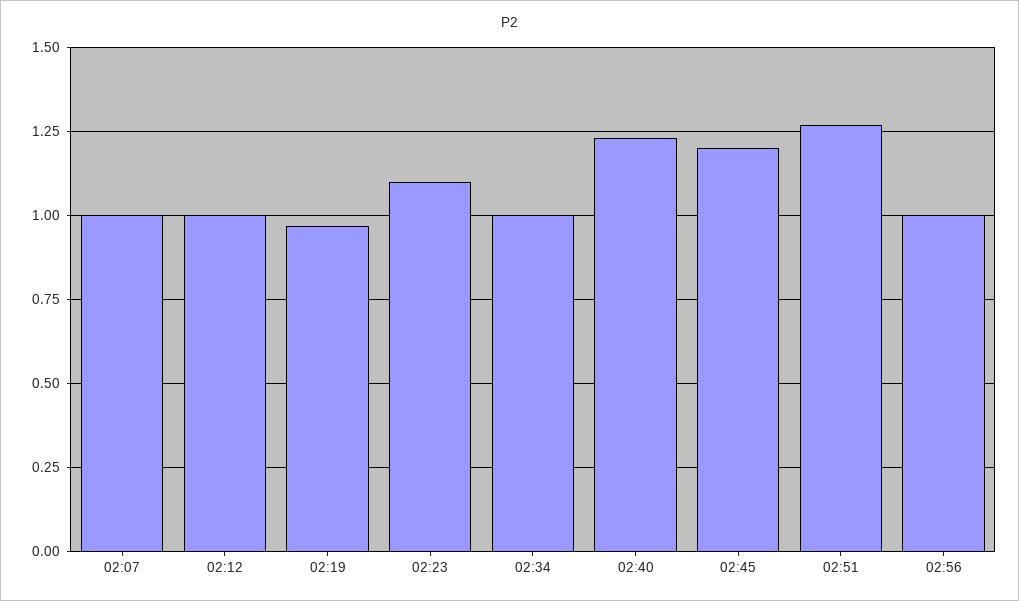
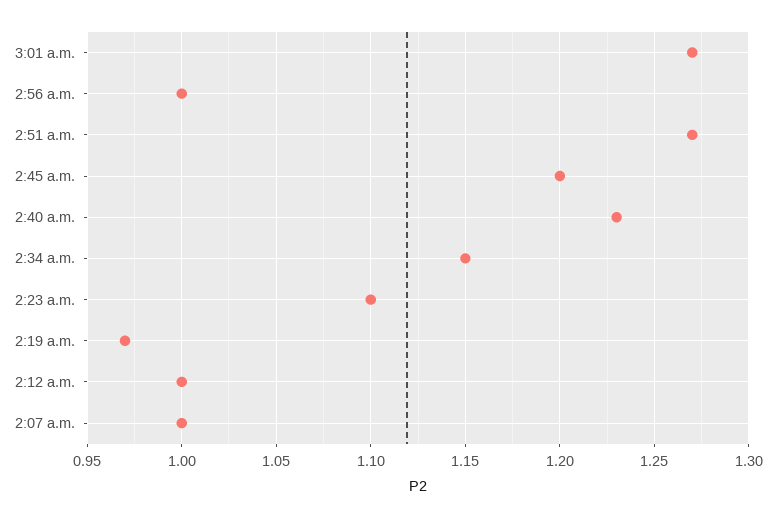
02:34: 1 -> 1.15
3:01 a.m.: none -> 1.27

